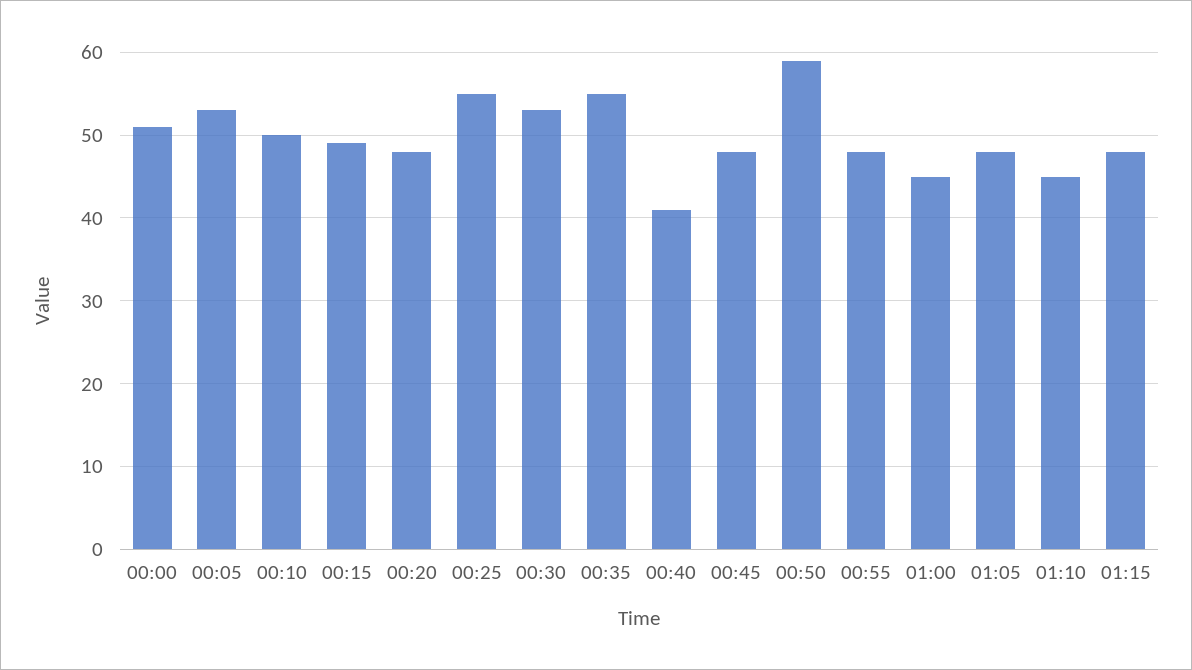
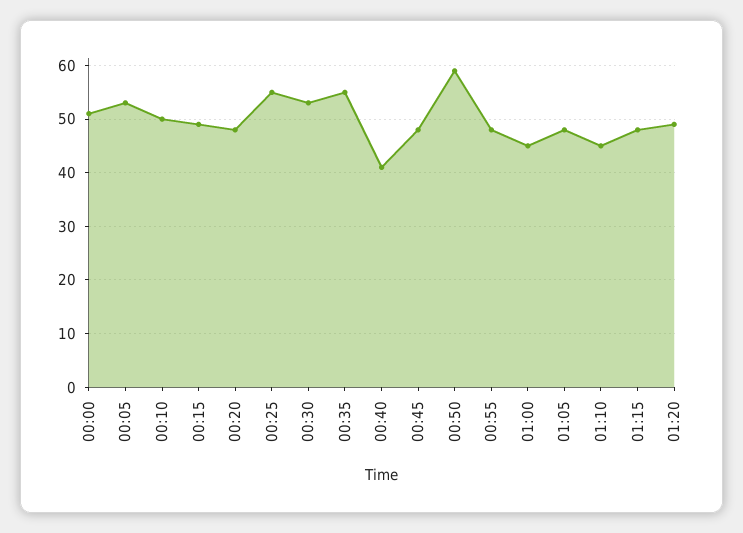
01:20: none -> 50

